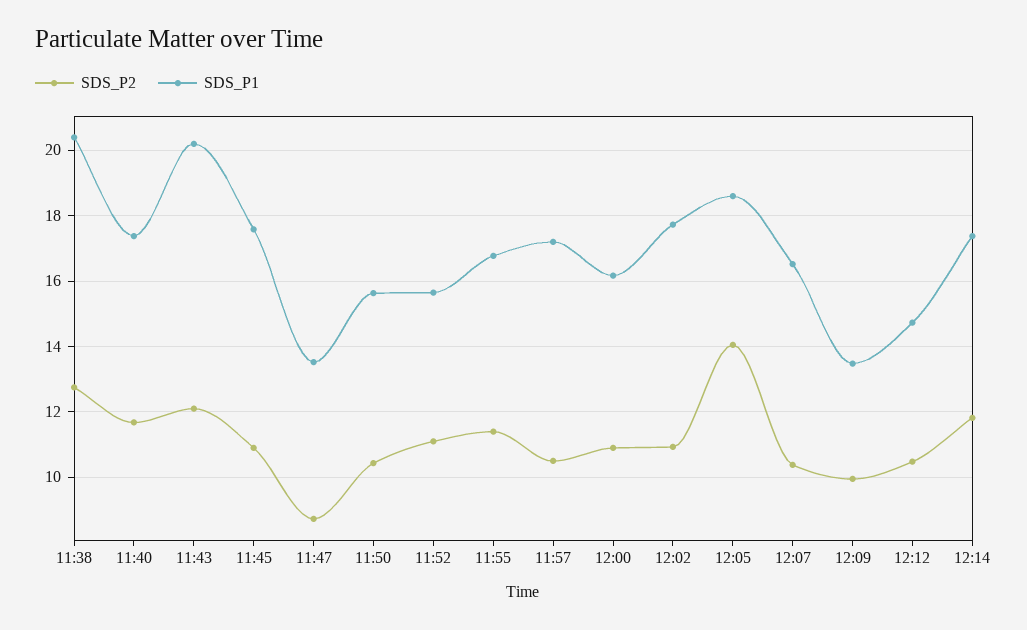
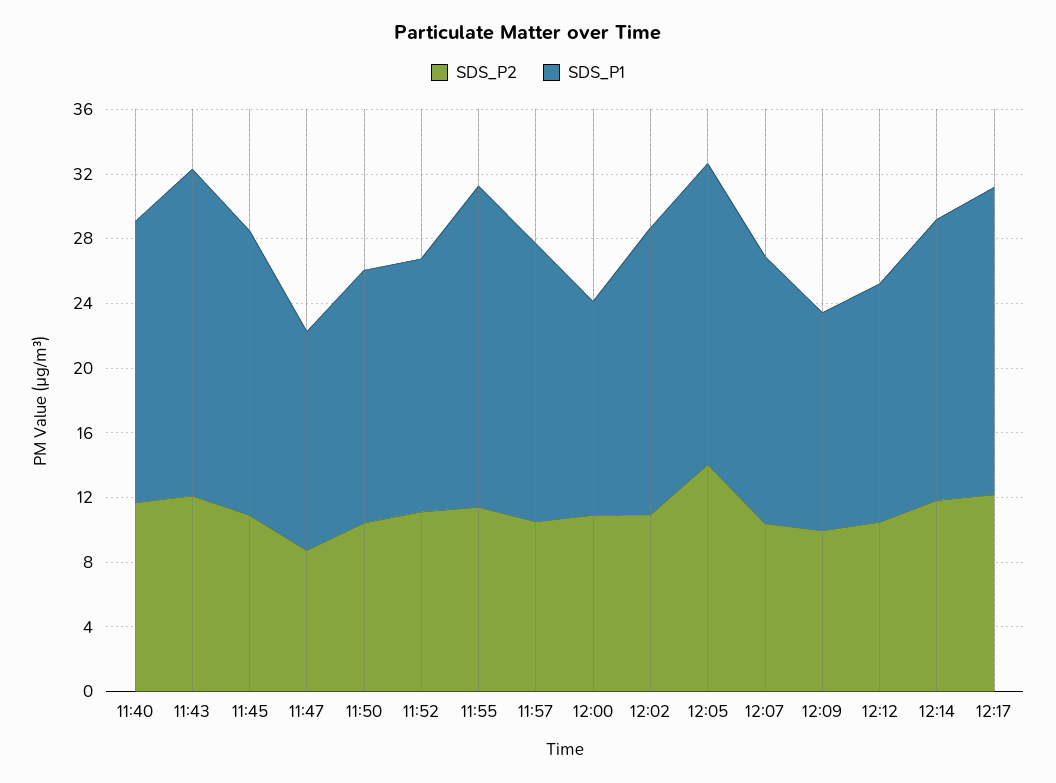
SDS_P2, 11:38: 12.8 -> none
SDS_P1, 11:38: 20.4 -> none
SDS_P1, 11:55: 16.8 -> 20
SDS_P1, 12:00: 16.2 -> 13
SDS_P2, 12:17: none -> 12
SDS_P1, 12:17: none -> 19

